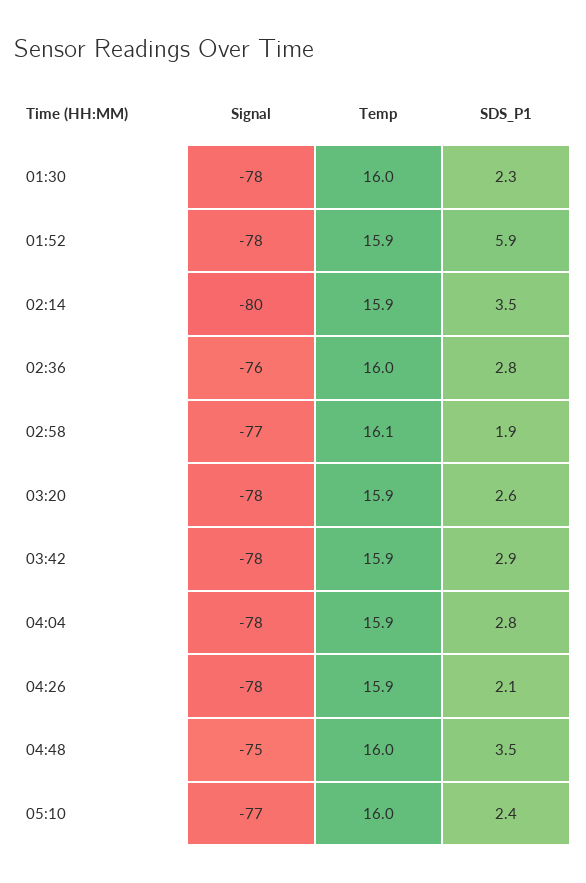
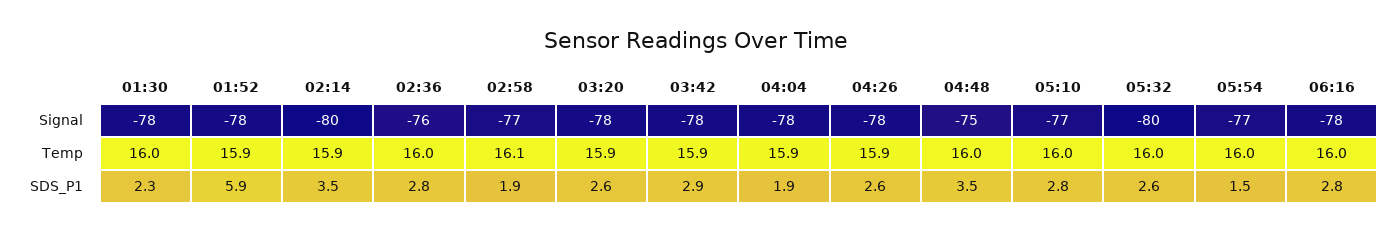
SDS_P1, 04:04: 2.8 -> 1.9
SDS_P1, 04:26: 2.1 -> 2.6
SDS_P1, 05:10: 2.4 -> 2.8
Signal, 05:32: none -> -80
Signal, 05:54: none -> -77
Signal, 06:16: none -> -78
Temp, 05:32: none -> 16
Temp, 05:54: none -> 16
Temp, 06:16: none -> 16
SDS_P1, 05:32: none -> 2.6
SDS_P1, 05:54: none -> 1.5
SDS_P1, 06:16: none -> 2.8

